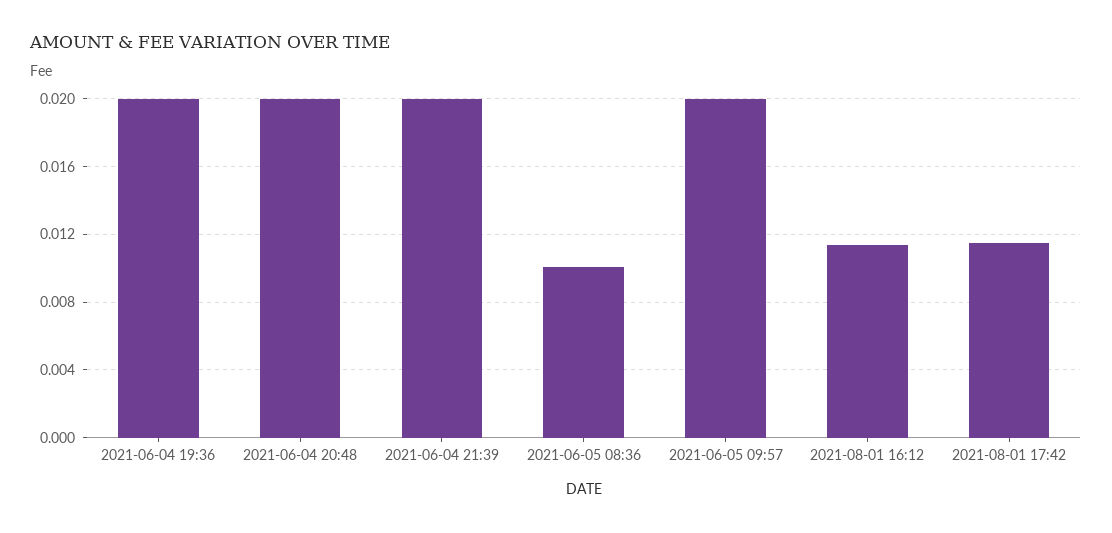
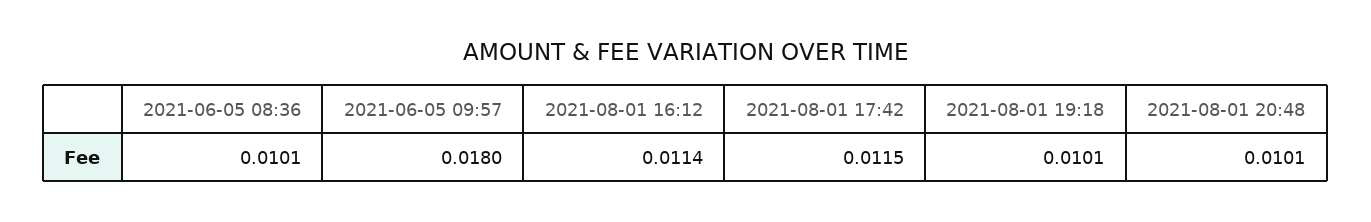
2021-06-04 19:36: 0.02 -> none
2021-06-04 20:48: 0.02 -> none
2021-06-04 21:39: 0.02 -> none
2021-06-05 09:57: 0.02 -> 0.018
2021-08-01 19:18: none -> 0.0101
2021-08-01 20:48: none -> 0.0101

